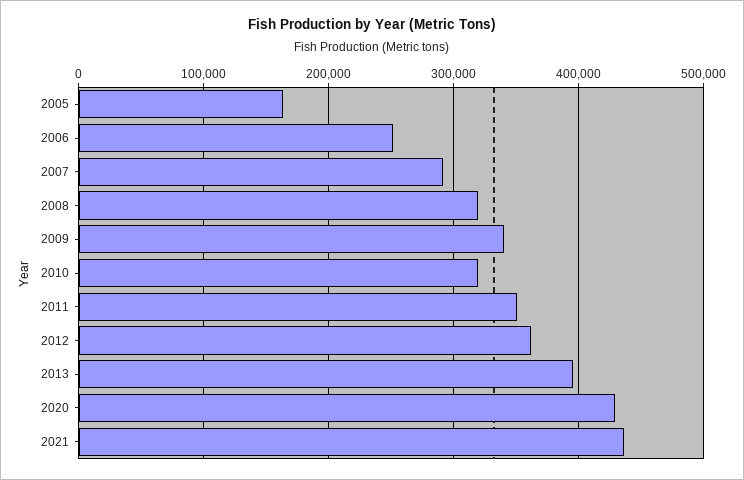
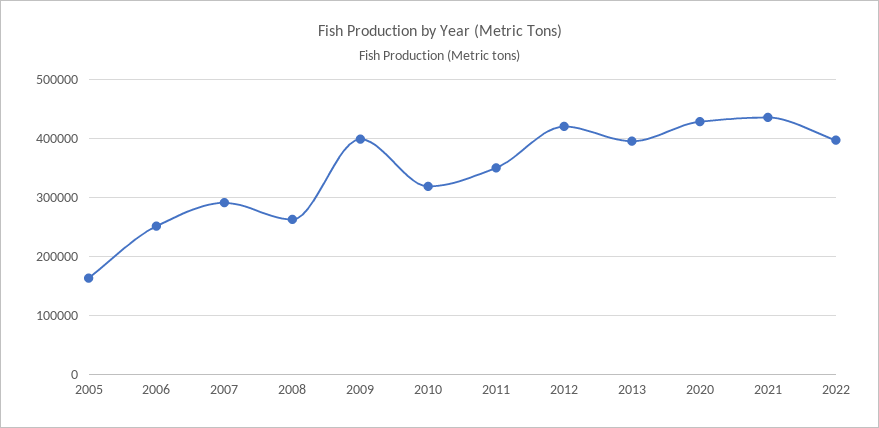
2008: 320000 -> 260000
2009: 340000 -> 400000
2012: 360000 -> 420000
2022: none -> 400000

